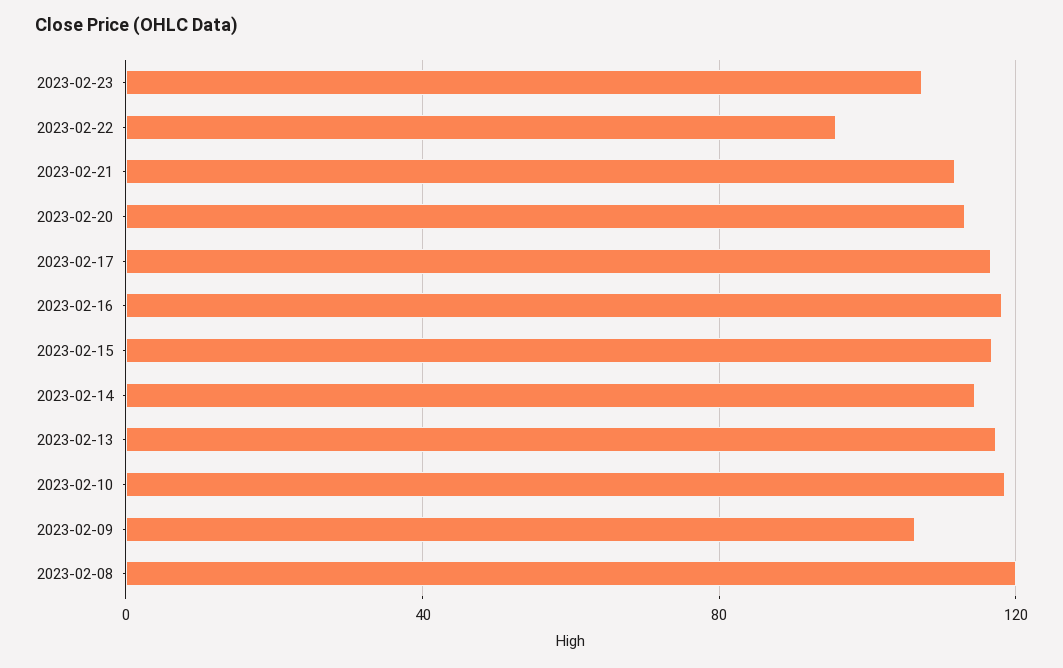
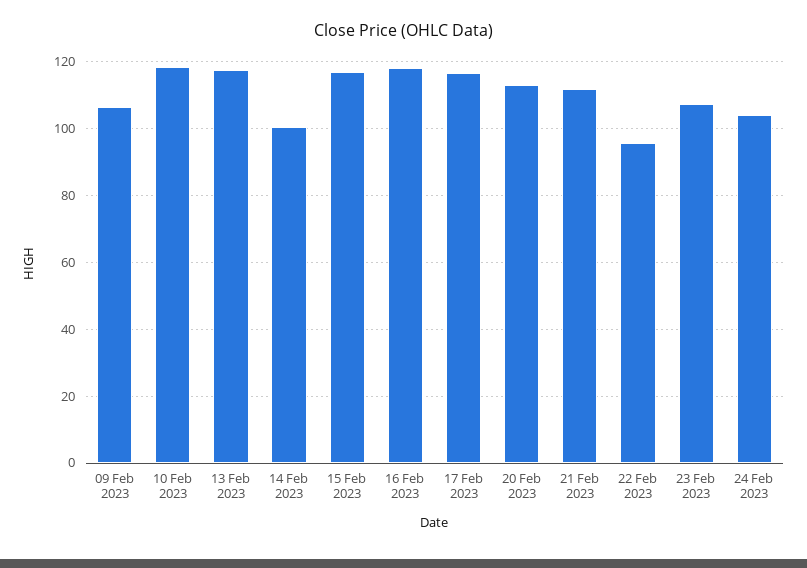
2023-02-14: 115 -> 100
2023-02-08: 120 -> none
24 Feb 2023: none -> 104

